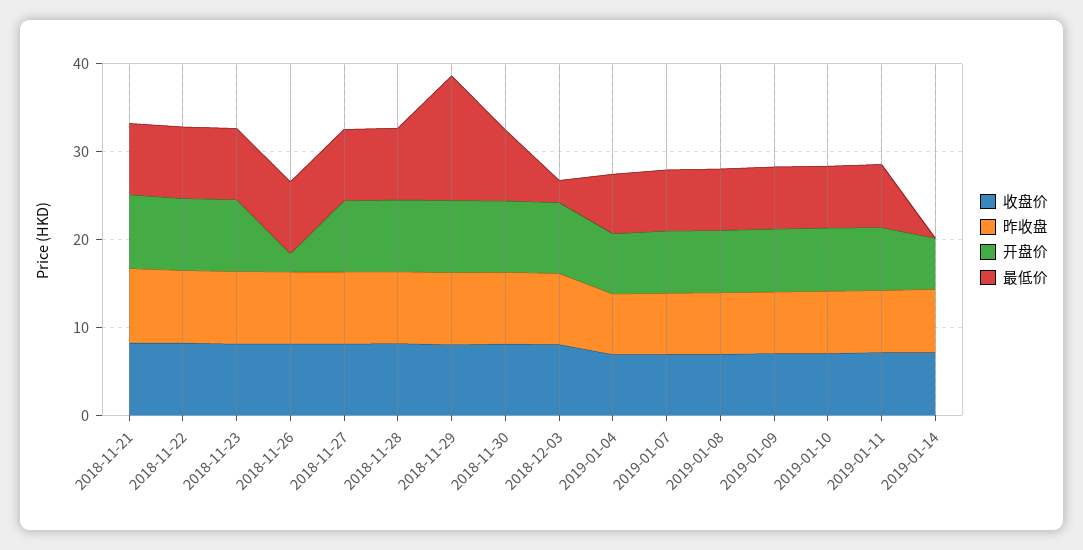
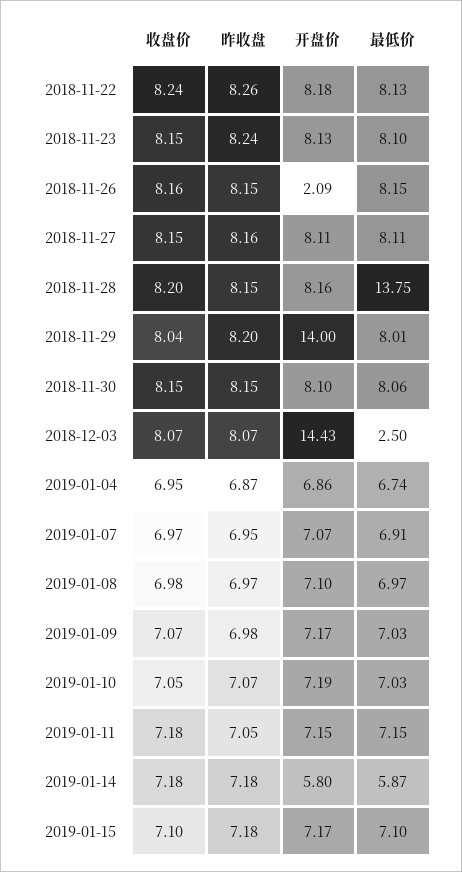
收盘价, 2018-11-21: 8 -> none
昨收盘, 2018-11-21: 8 -> none
开盘价, 2018-11-21: 8 -> none
最低价, 2018-11-21: 8 -> none
最低价, 2018-11-28: 8 -> 13.75
开盘价, 2018-11-29: 8 -> 14
最低价, 2018-11-29: 14 -> 8.01
开盘价, 2018-12-03: 8 -> 14.43
最低价, 2019-01-14: 0 -> 5.87
收盘价, 2019-01-15: none -> 7.1
昨收盘, 2019-01-15: none -> 7.18
开盘价, 2019-01-15: none -> 7.17
最低价, 2019-01-15: none -> 7.1

